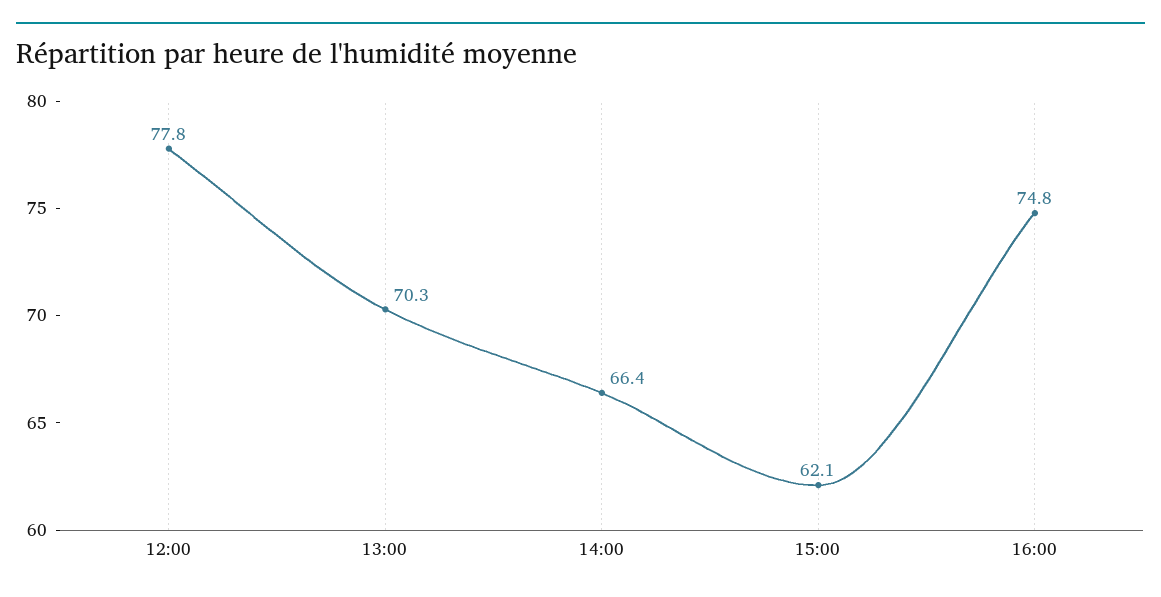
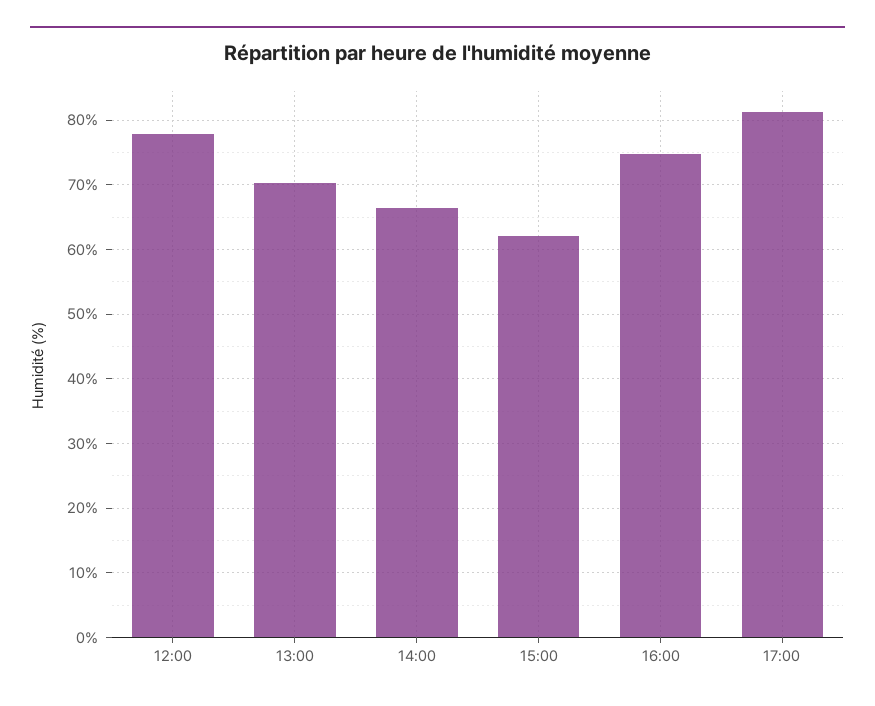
17:00: none -> 81

